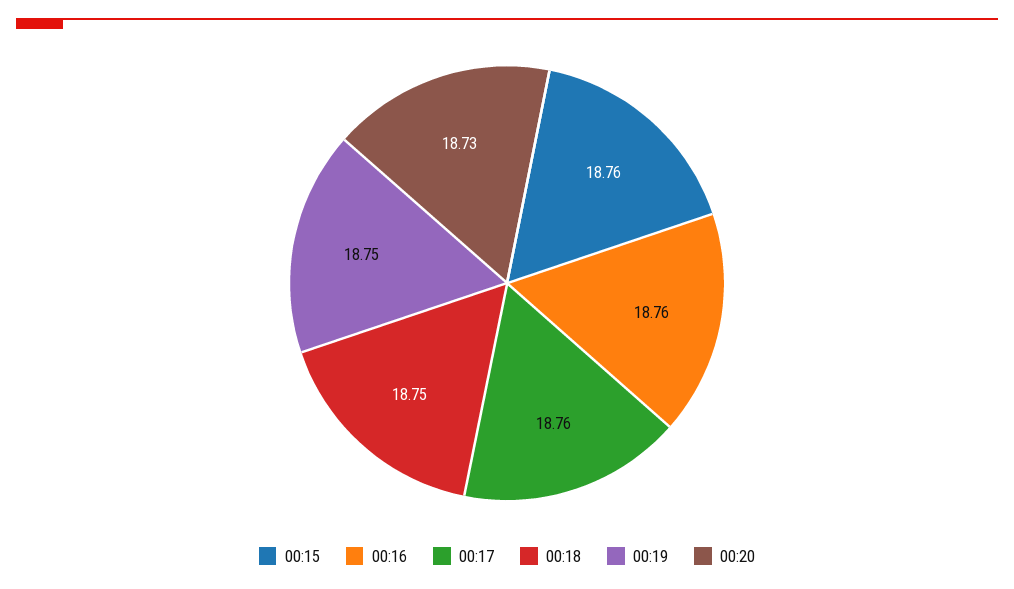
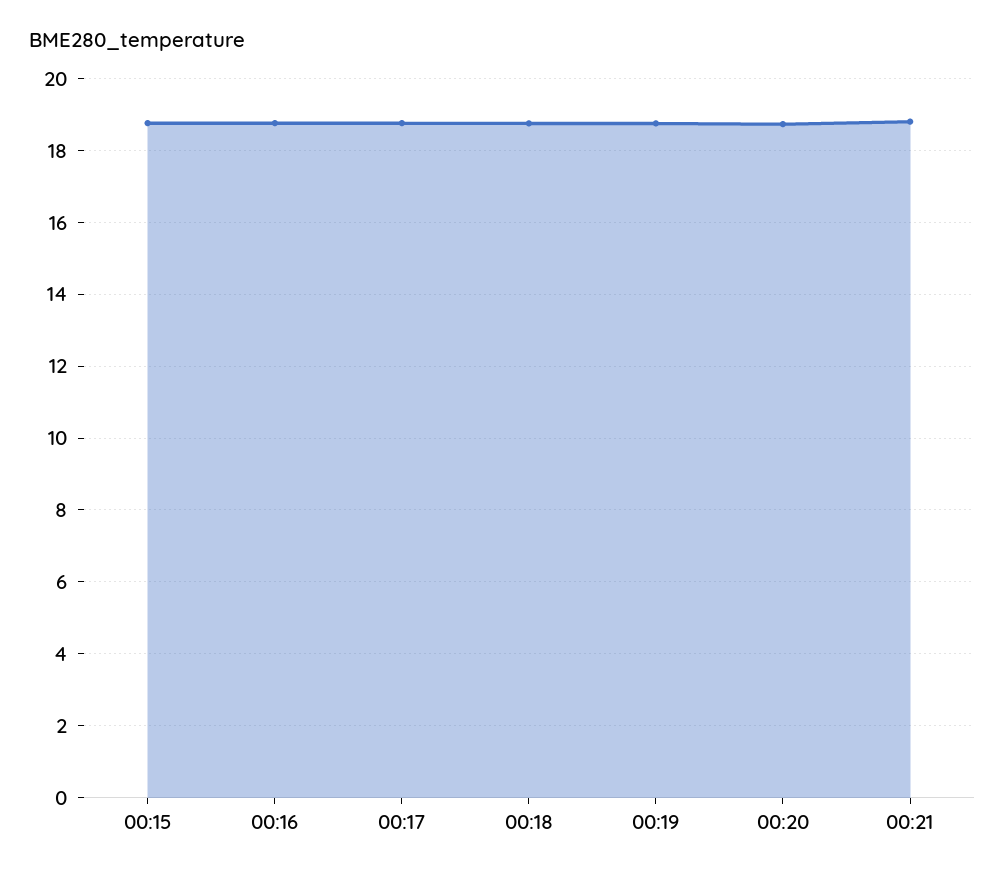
00:21: none -> 18.8

